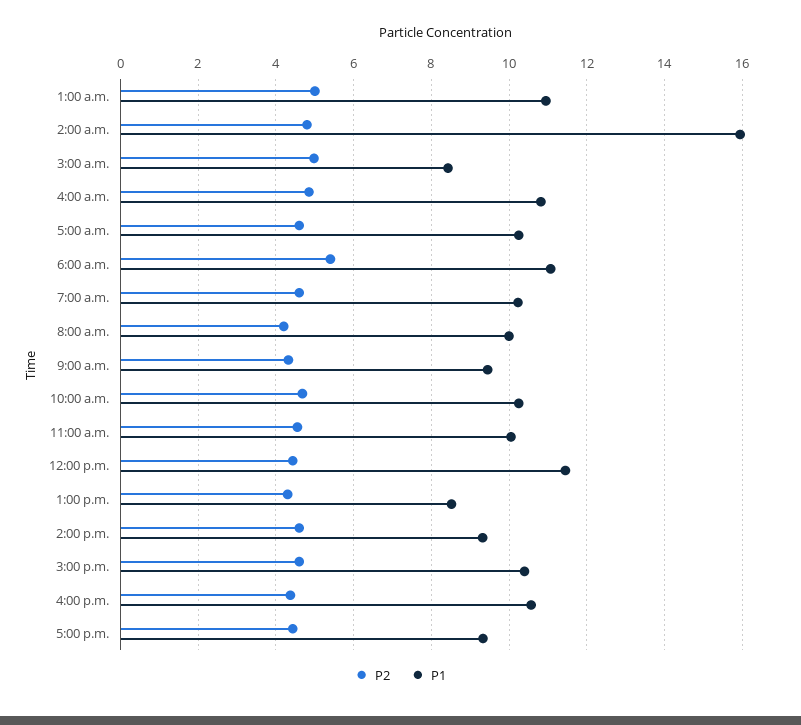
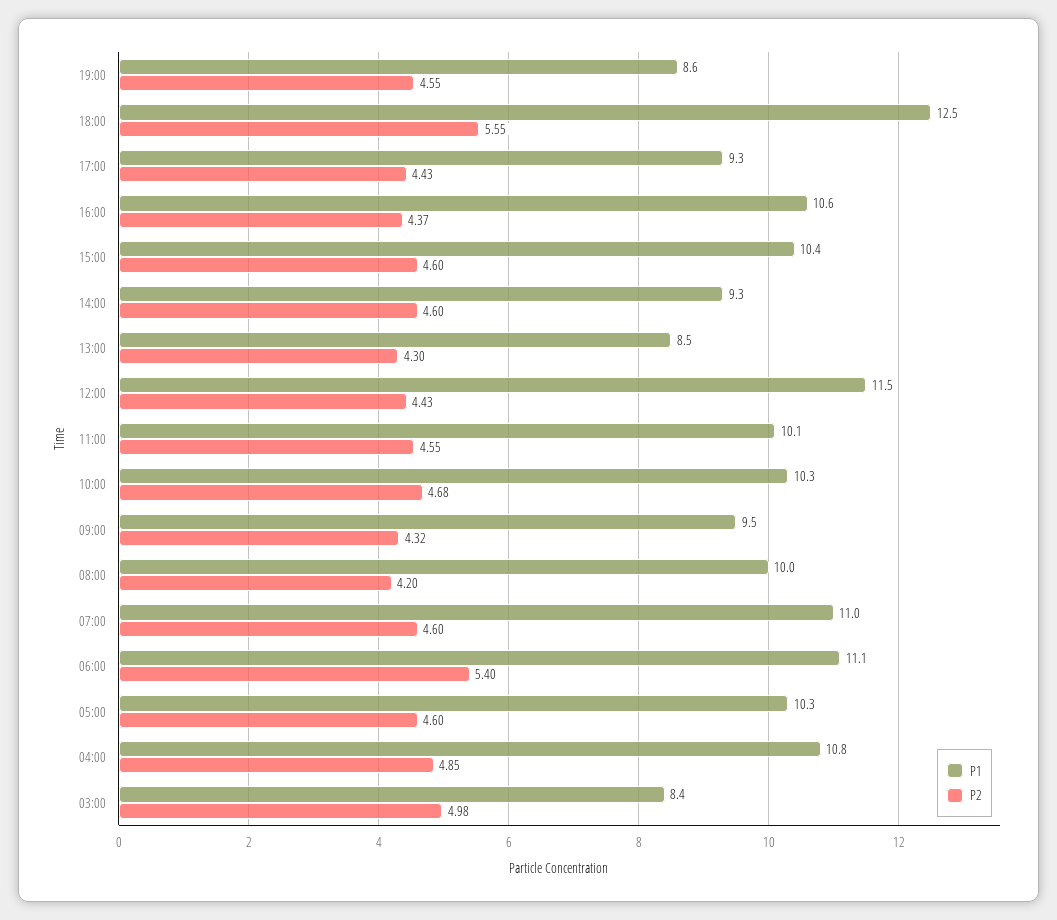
P2, 1:00 a.m.: 5 -> none
P1, 1:00 a.m.: 11 -> none
P2, 2:00 a.m.: 4.8 -> none
P1, 2:00 a.m.: 16 -> none
P1, 7:00 a.m.: 10.2 -> 11
P1, 19:00: none -> 8.6
P2, 19:00: none -> 4.55
P1, 18:00: none -> 12.5
P2, 18:00: none -> 5.55

